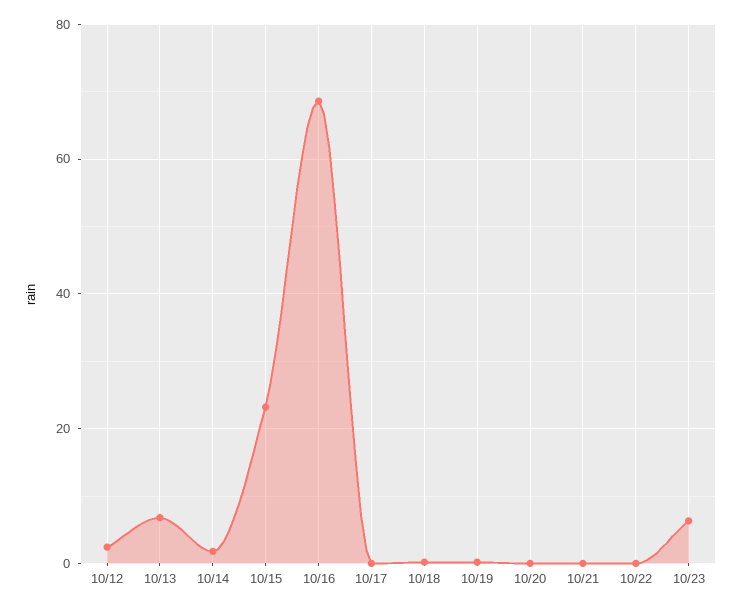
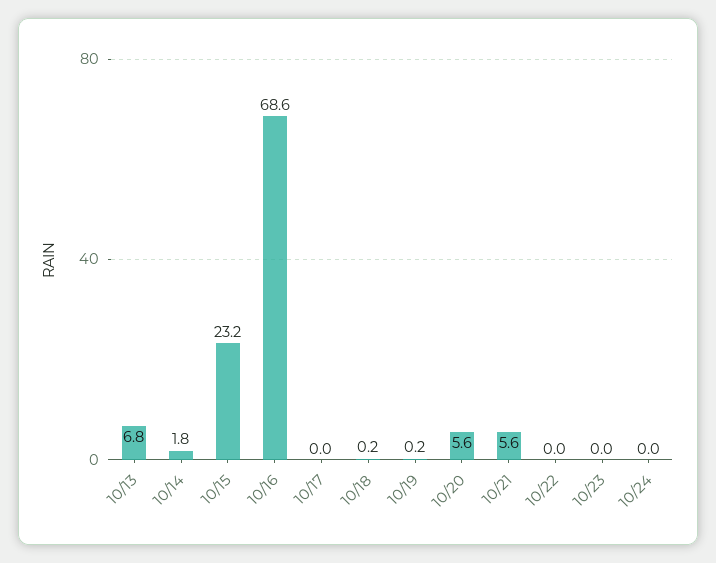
10/12: 2 -> none
10/20: 0 -> 5.6
10/21: 0 -> 5.6
10/23: 6 -> 0
10/24: none -> 0

